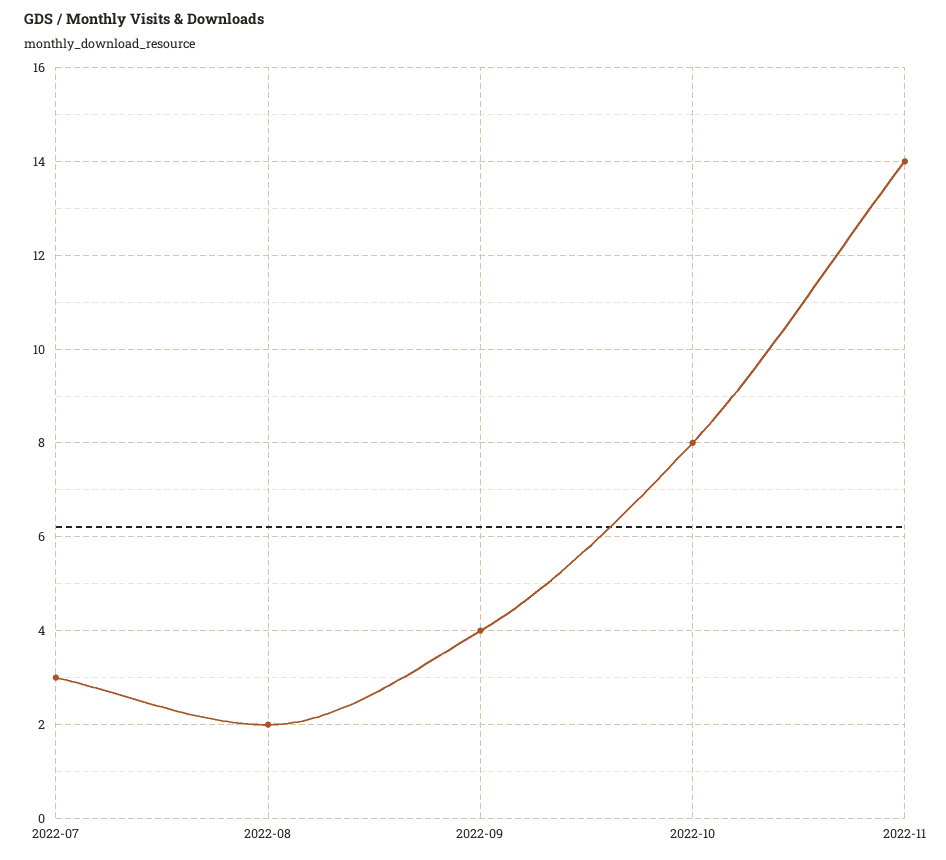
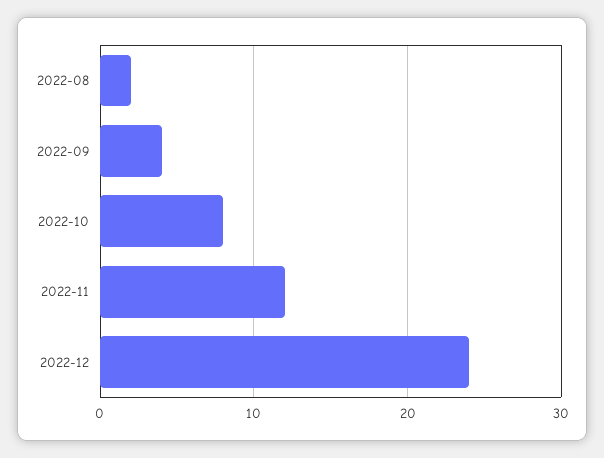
2022-07: 3 -> none
2022-11: 14 -> 12
2022-12: none -> 24

